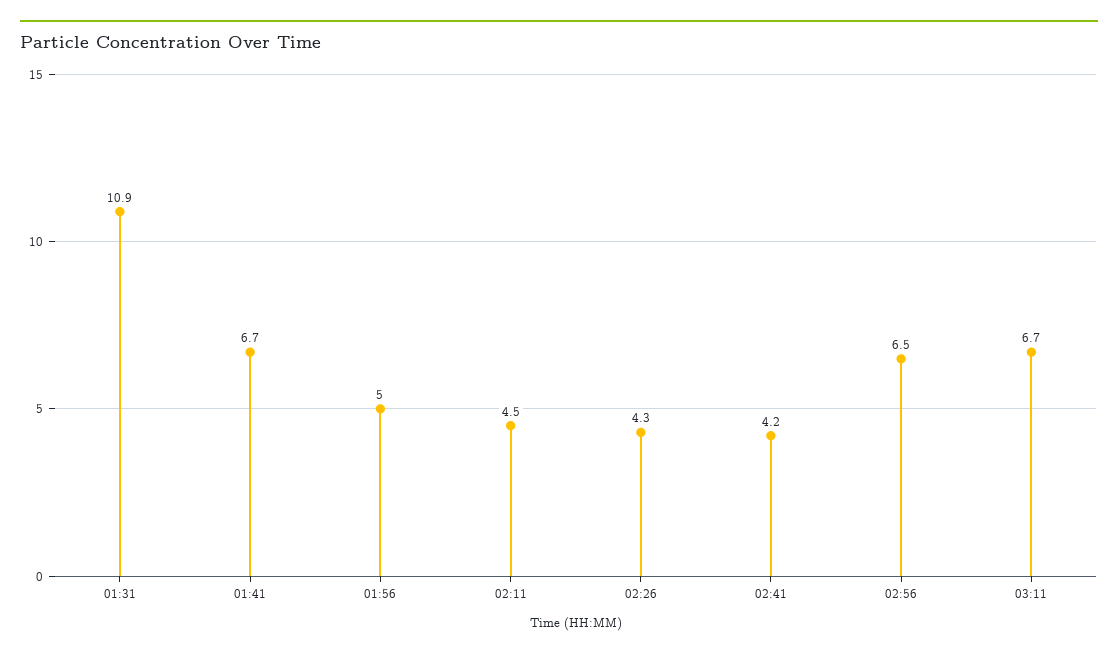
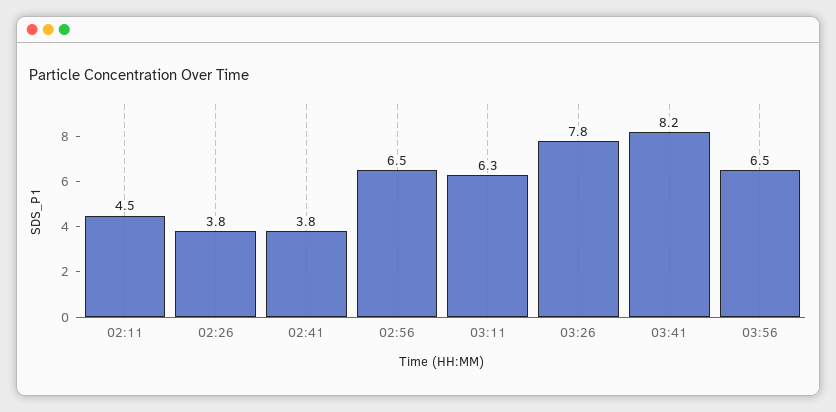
01:31: 10.9 -> none
01:41: 6.7 -> none
01:56: 5 -> none
02:26: 4.3 -> 3.8
02:41: 4.2 -> 3.8
03:11: 6.7 -> 6.3
03:26: none -> 7.8
03:41: none -> 8.2
03:56: none -> 6.5

